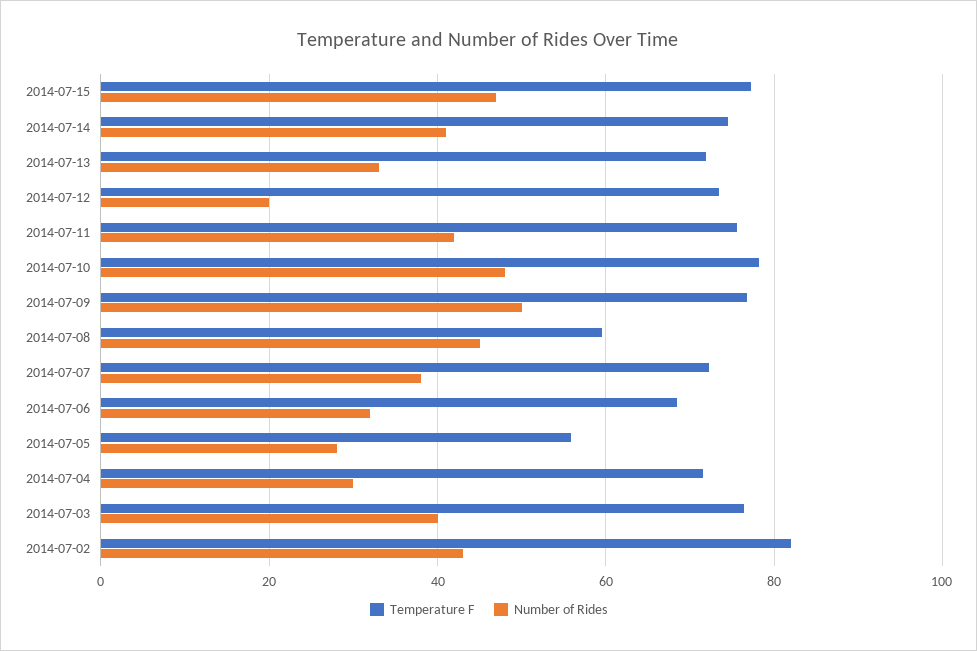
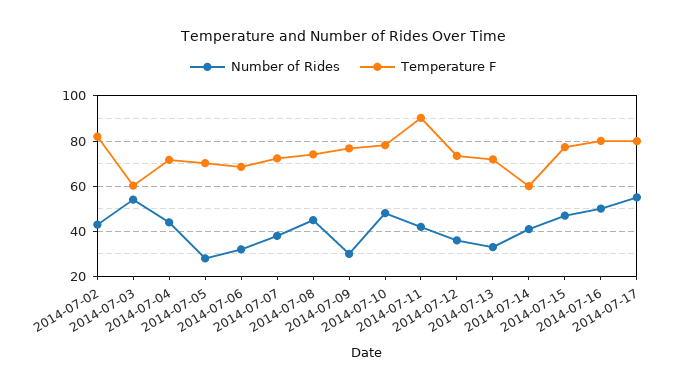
Temperature F, 2014-07-14: 74 -> 60
Number of Rides, 2014-07-12: 20 -> 35
Temperature F, 2014-07-11: 76 -> 90
Number of Rides, 2014-07-09: 50 -> 30
Temperature F, 2014-07-08: 60 -> 75
Temperature F, 2014-07-05: 56 -> 70
Number of Rides, 2014-07-04: 30 -> 45
Temperature F, 2014-07-03: 76 -> 60
Number of Rides, 2014-07-03: 40 -> 55
Number of Rides, 2014-07-16: none -> 50
Temperature F, 2014-07-16: none -> 80
Number of Rides, 2014-07-17: none -> 55
Temperature F, 2014-07-17: none -> 80

